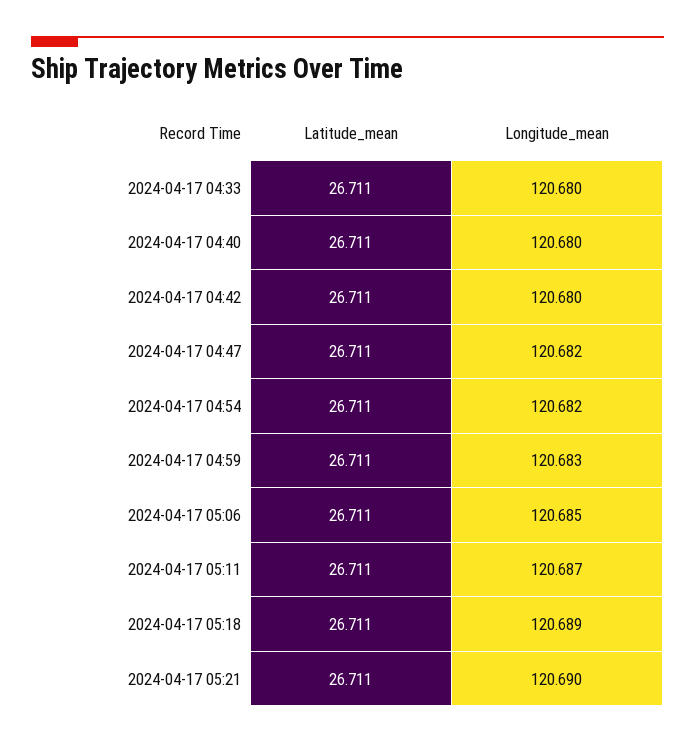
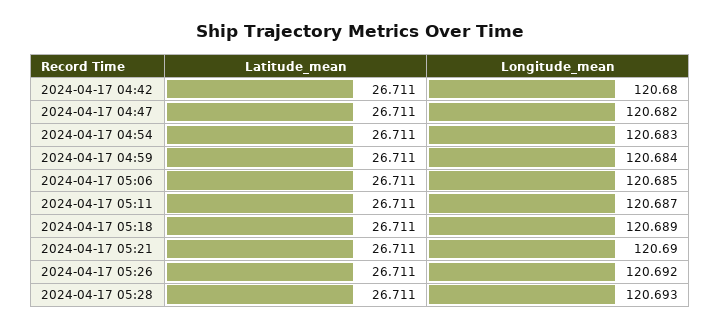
Latitude_mean, 2024-04-17 04:33: 26.711 -> none
Longitude_mean, 2024-04-17 04:33: 120.68 -> none
Latitude_mean, 2024-04-17 04:40: 26.711 -> none
Longitude_mean, 2024-04-17 04:40: 120.68 -> none
Longitude_mean, 2024-04-17 04:54: 120.682 -> 120.683
Longitude_mean, 2024-04-17 04:59: 120.683 -> 120.684
Latitude_mean, 2024-04-17 05:26: none -> 26.711
Longitude_mean, 2024-04-17 05:26: none -> 120.692
Latitude_mean, 2024-04-17 05:28: none -> 26.711
Longitude_mean, 2024-04-17 05:28: none -> 120.693

